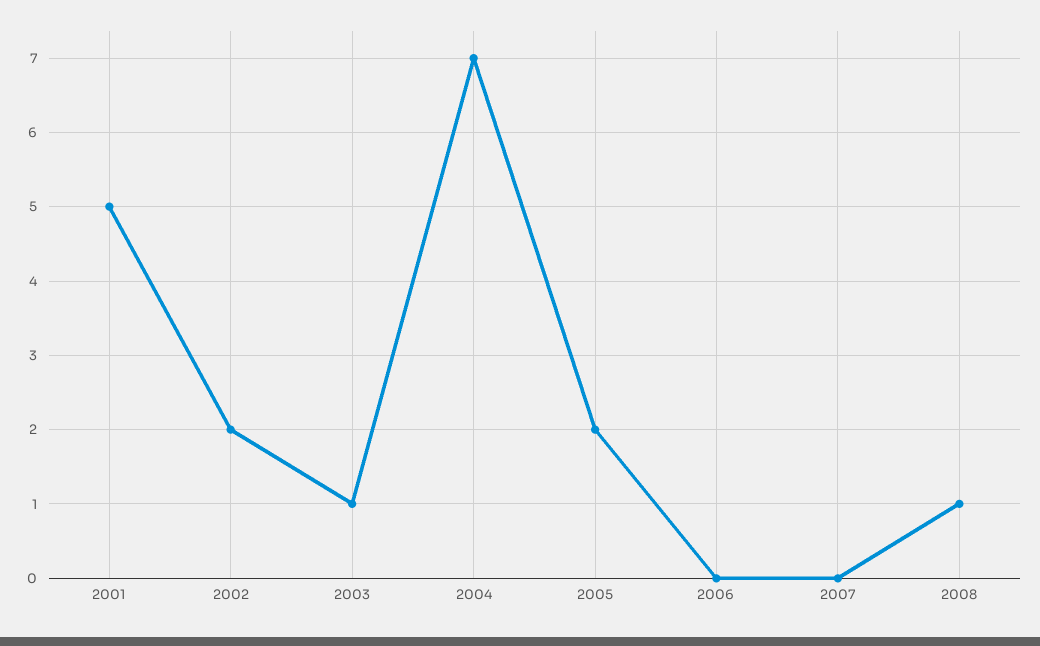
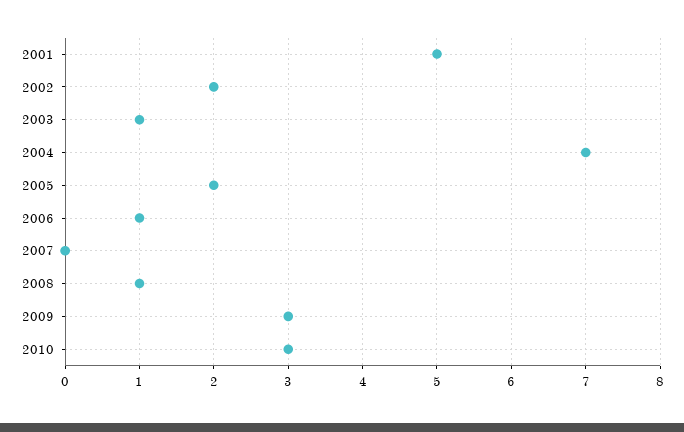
2006: 0 -> 1
2009: none -> 3
2010: none -> 3

